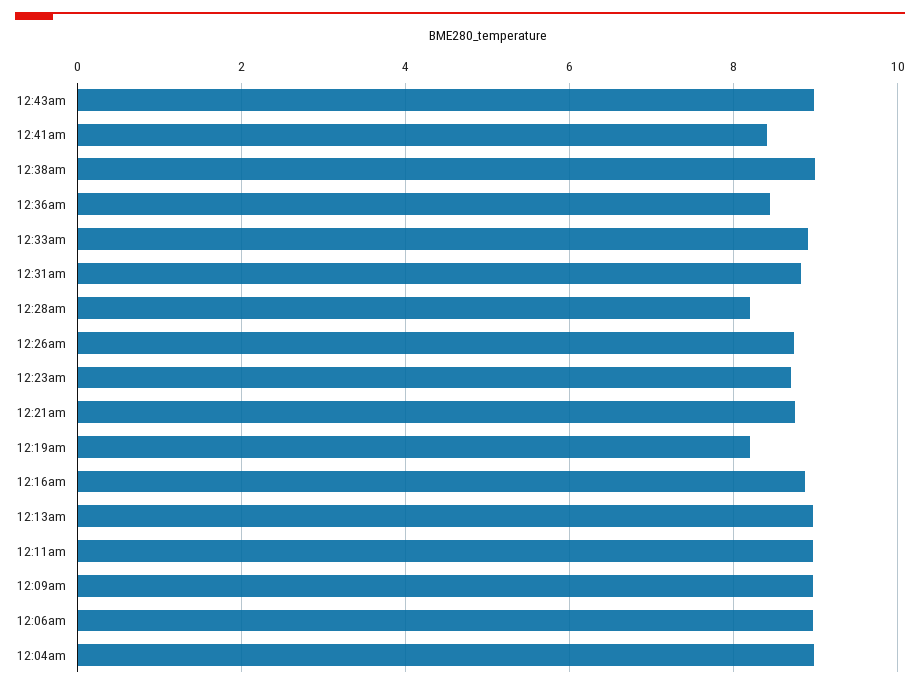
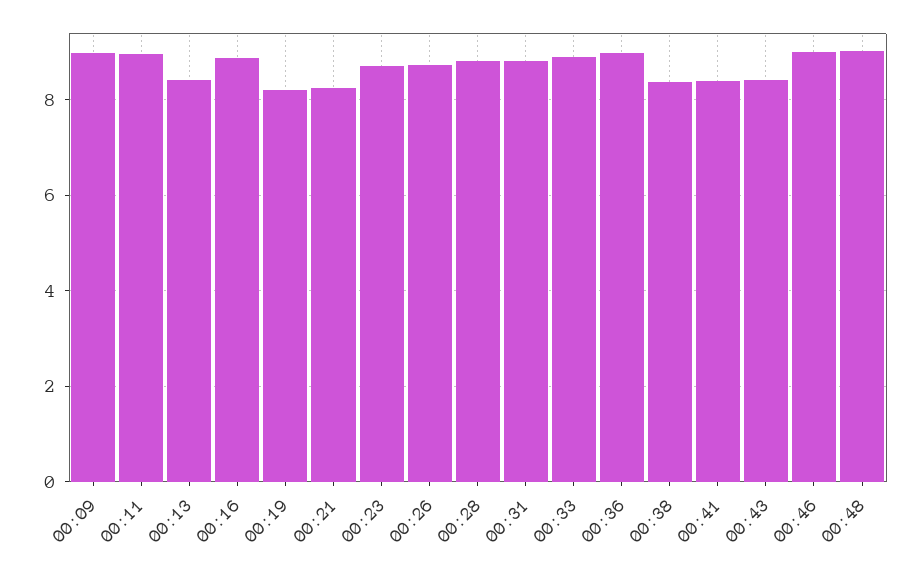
12:43am: 9 -> 8.4
12:38am: 9 -> 8.4
12:36am: 8.4 -> 9
12:28am: 8.2 -> 8.8
12:21am: 8.8 -> 8.2
12:13am: 9 -> 8.4
12:06am: 9 -> none
12:04am: 9 -> none
00:46: none -> 9
00:48: none -> 9

